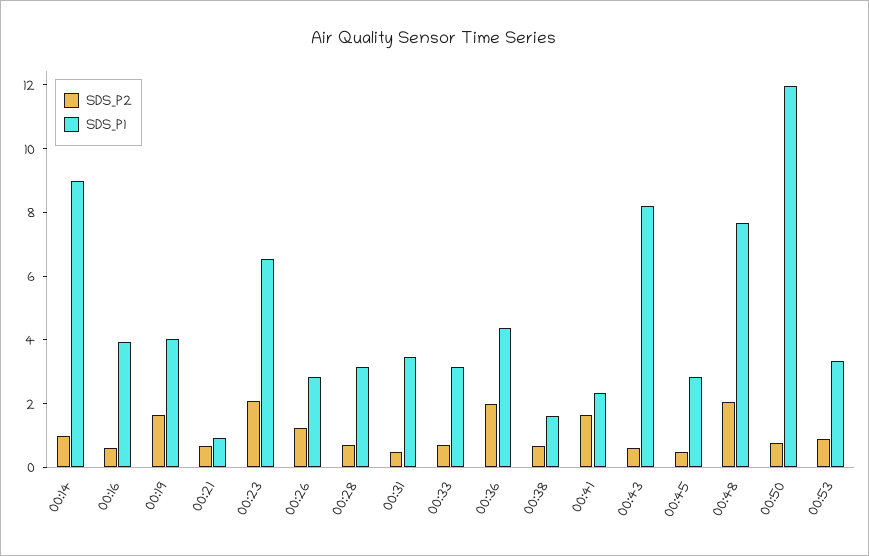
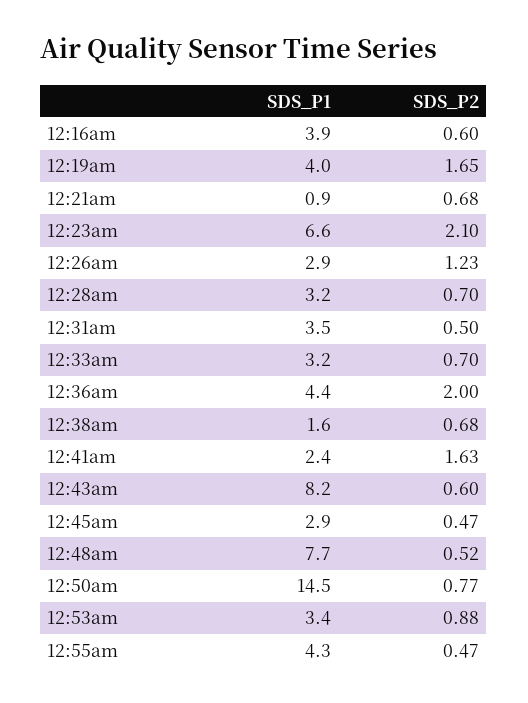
SDS_P2, 00:14: 1 -> none
SDS_P1, 00:14: 9 -> none
SDS_P2, 00:48: 2 -> 0.52
SDS_P1, 00:50: 12 -> 14.5
SDS_P1, 12:55am: none -> 4.3
SDS_P2, 12:55am: none -> 0.47

